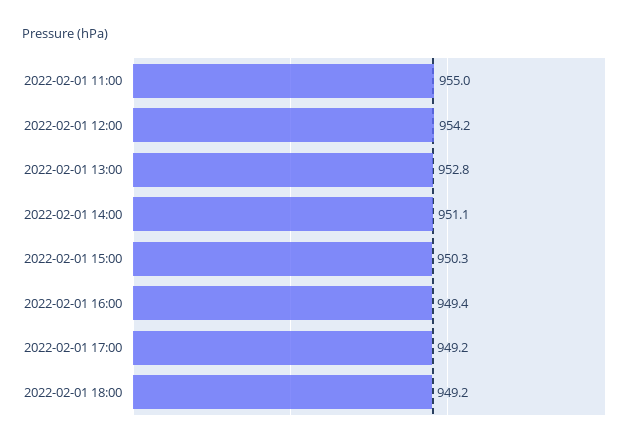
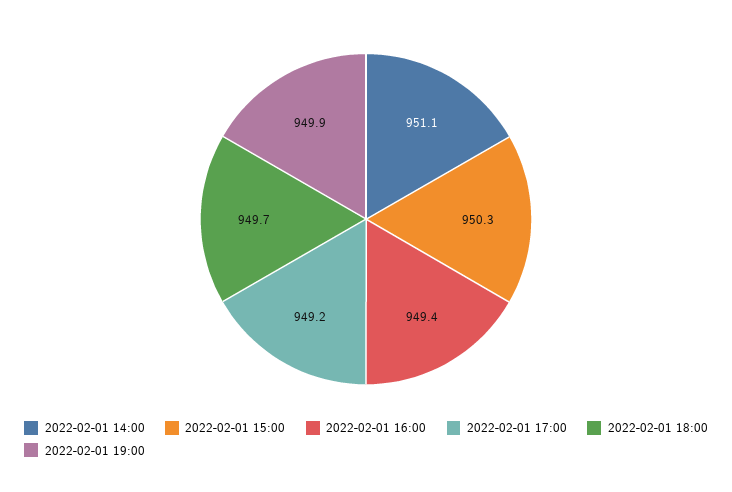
2022-02-01 11:00: 955 -> none
2022-02-01 12:00: 954.2 -> none
2022-02-01 13:00: 952.8 -> none
2022-02-01 18:00: 949.2 -> 949.7
2022-02-01 19:00: none -> 949.9

